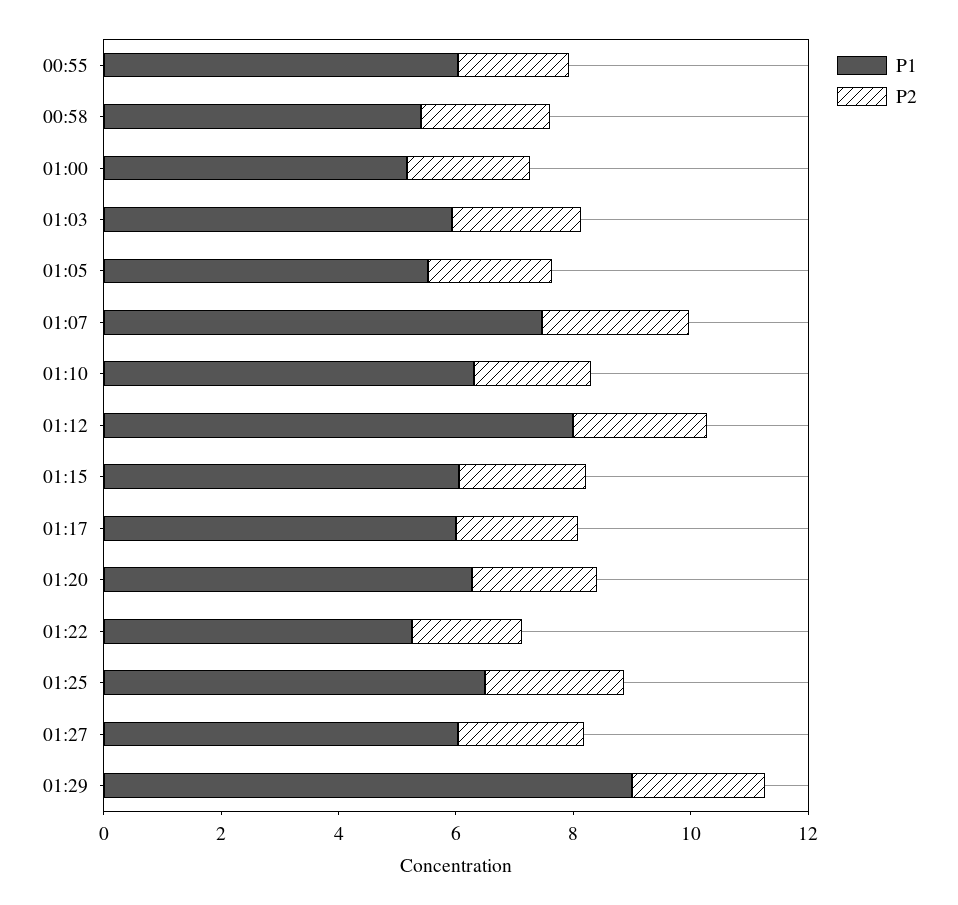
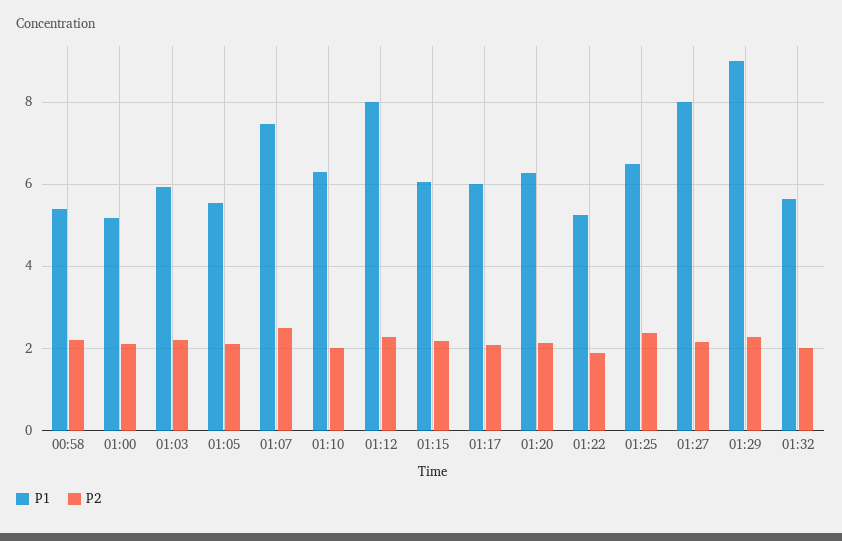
P1, 00:55: 6 -> none
P2, 00:55: 2 -> none
P1, 01:27: 6 -> 8
P1, 01:32: none -> 5.6
P2, 01:32: none -> 2

